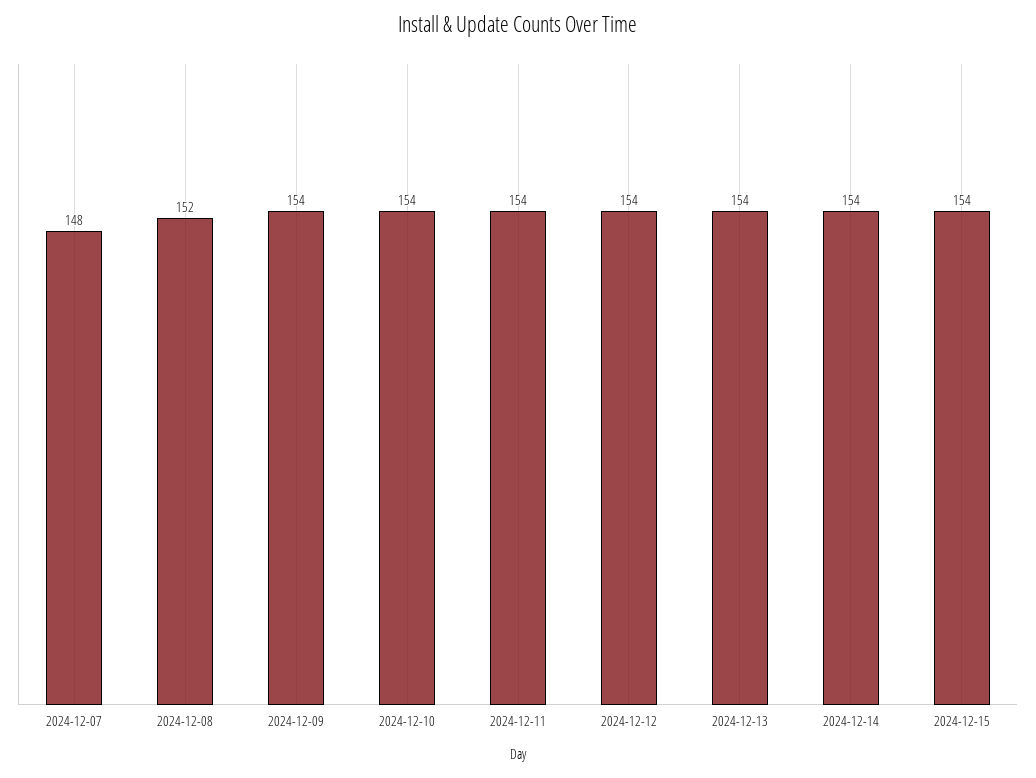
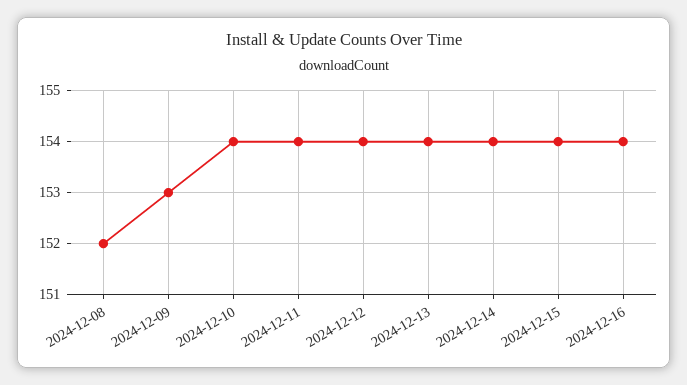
2024-12-07: 148 -> none
2024-12-09: 154 -> 153
2024-12-16: none -> 154

